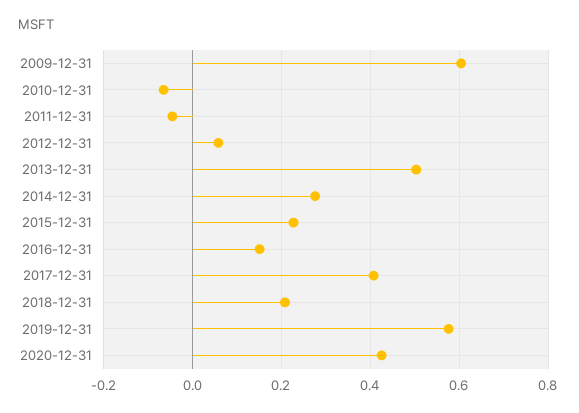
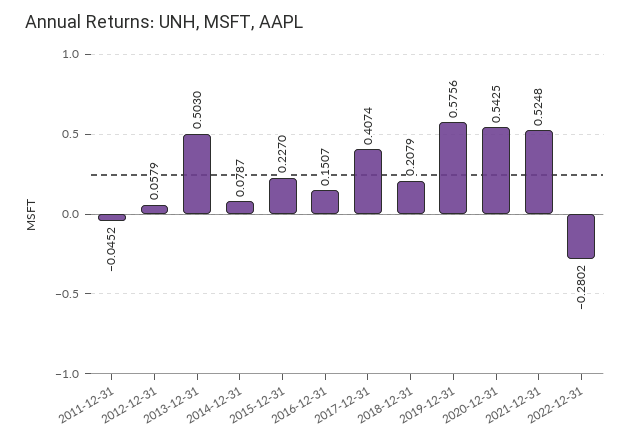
2009-12-31: 0.6 -> none
2010-12-31: -0.06 -> none
2014-12-31: 0.28 -> 0.0787
2020-12-31: 0.42 -> 0.5425
2021-12-31: none -> 0.5248
2022-12-31: none -> -0.2802

